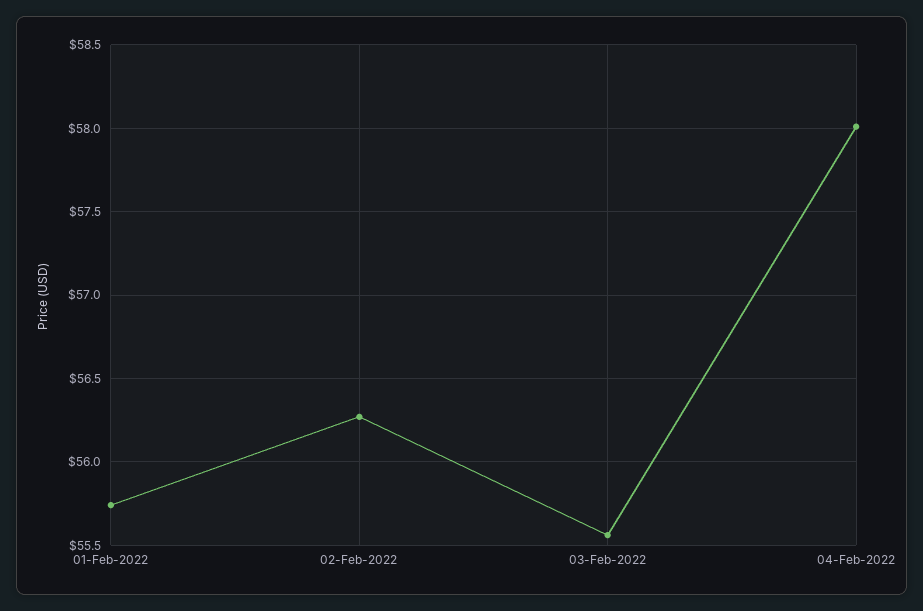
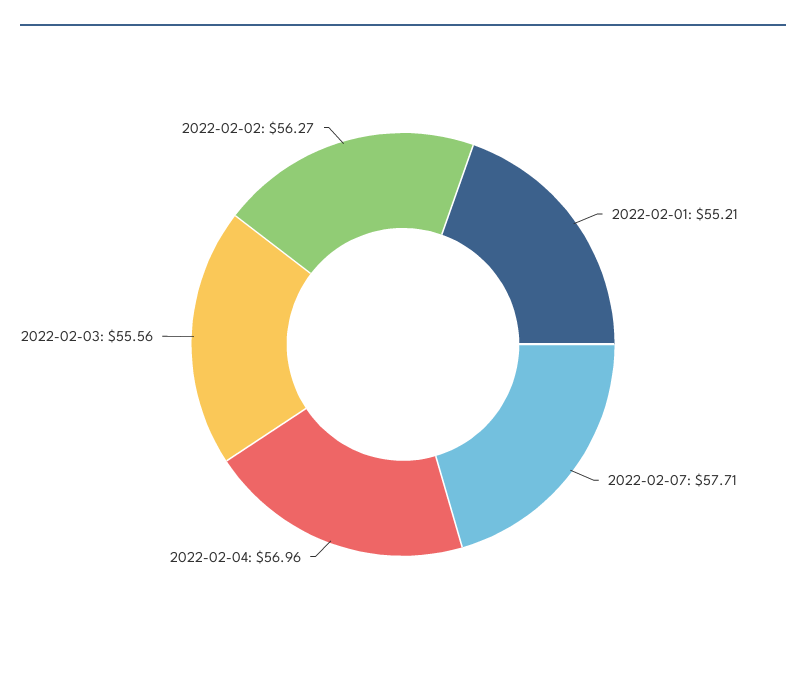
01-Feb-2022: 55.75 -> 55.21
04-Feb-2022: 58 -> 56.96
2022-02-07: none -> 57.71

